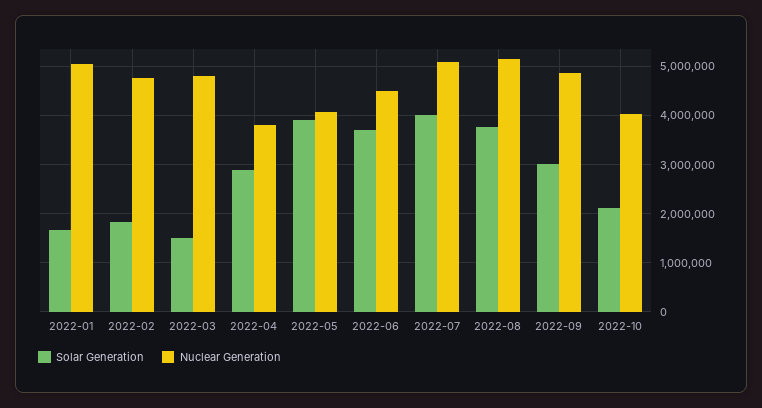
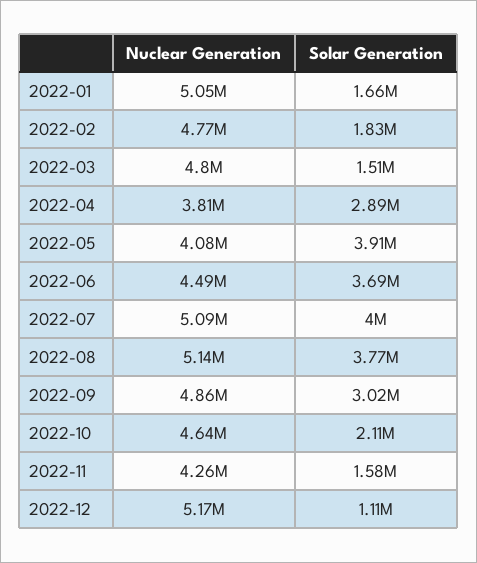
Nuclear Generation, 2022-10: 4000000 -> 4640000
Nuclear Generation, 2022-11: none -> 4260000
Solar Generation, 2022-11: none -> 1580000
Nuclear Generation, 2022-12: none -> 5170000
Solar Generation, 2022-12: none -> 1110000

